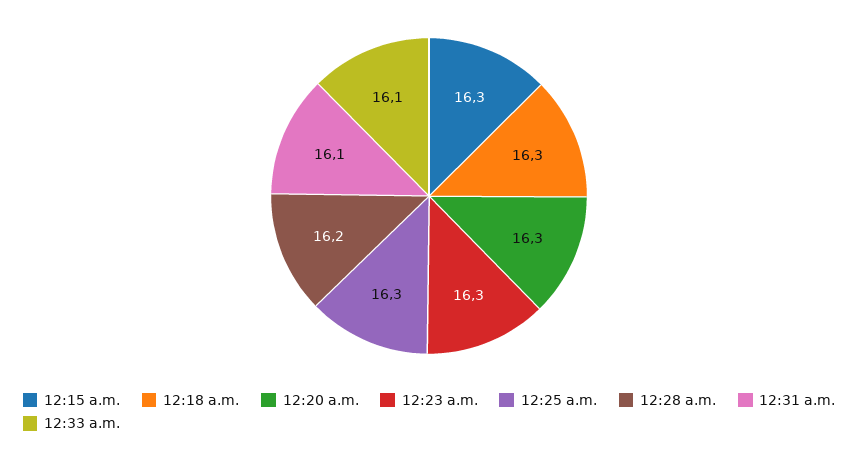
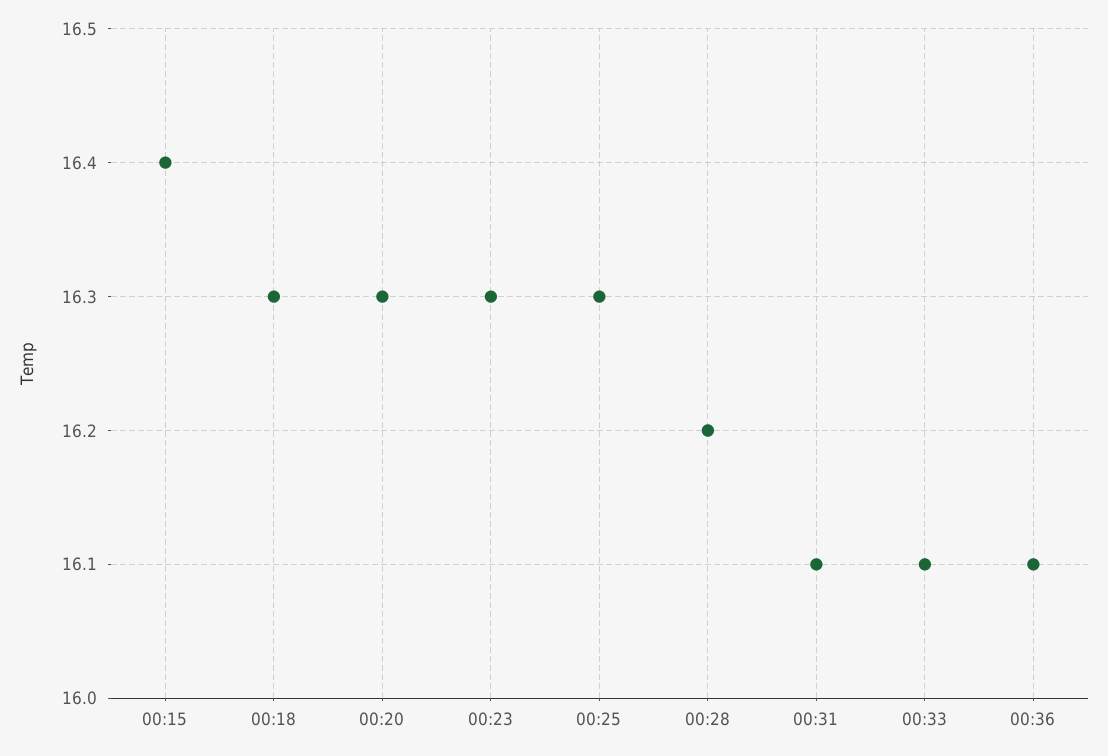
12:15 a.m.: 16.3 -> 16.4
00:36: none -> 16.1

